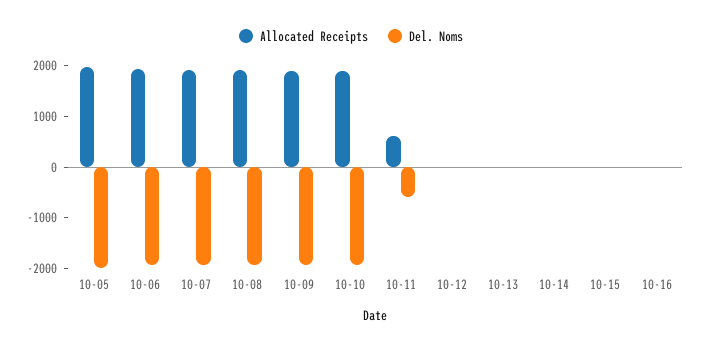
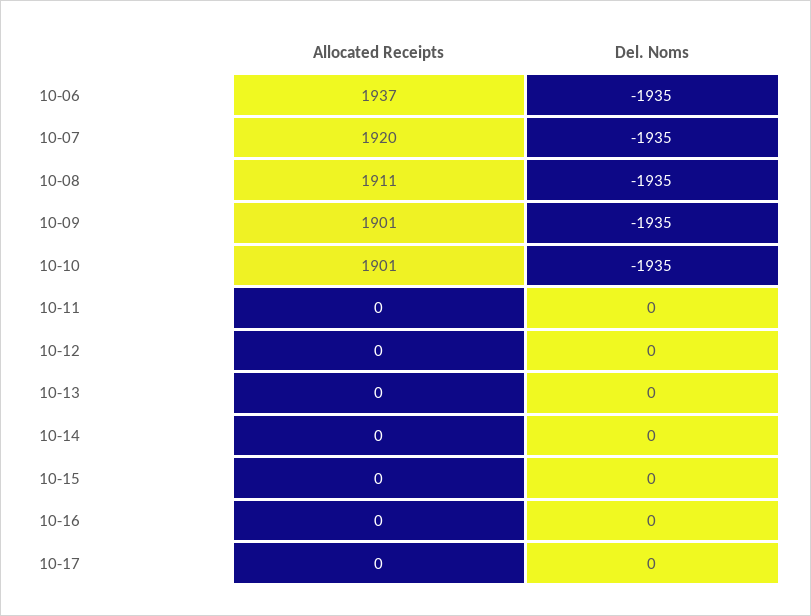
Allocated Receipts, 10-05: 2000 -> none
Del. Noms, 10-05: -2000 -> none
Allocated Receipts, 10-11: 600 -> 0
Del. Noms, 10-11: -600 -> 0
Allocated Receipts, 10-17: none -> 0
Del. Noms, 10-17: none -> 0

